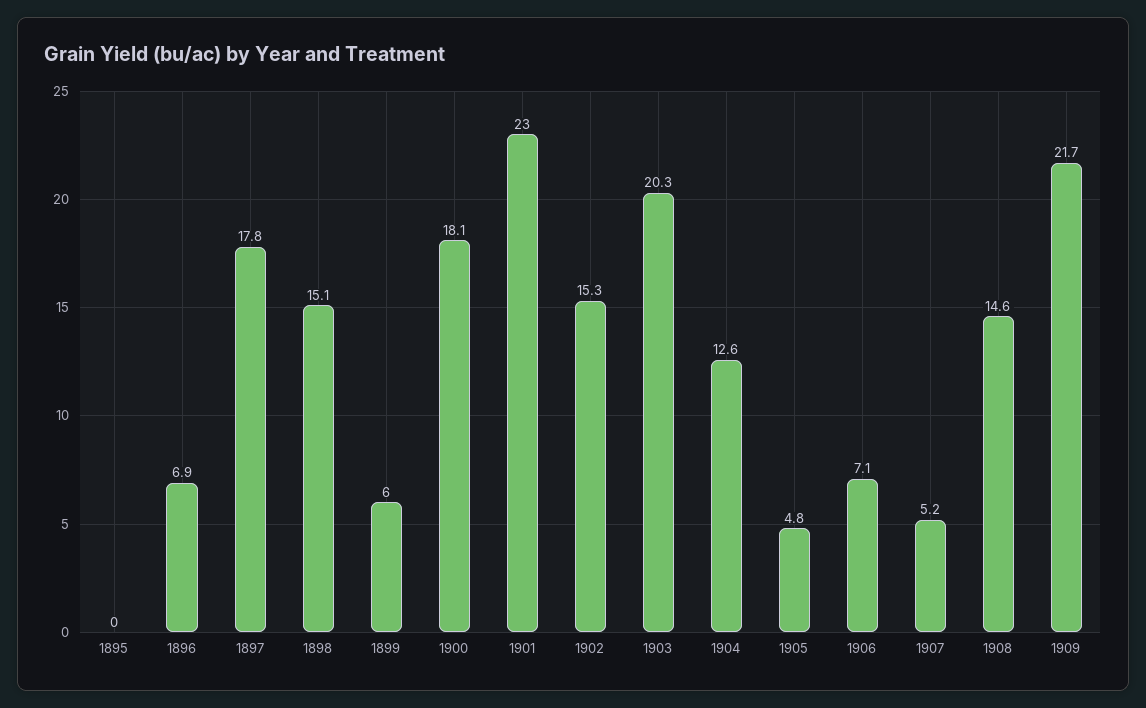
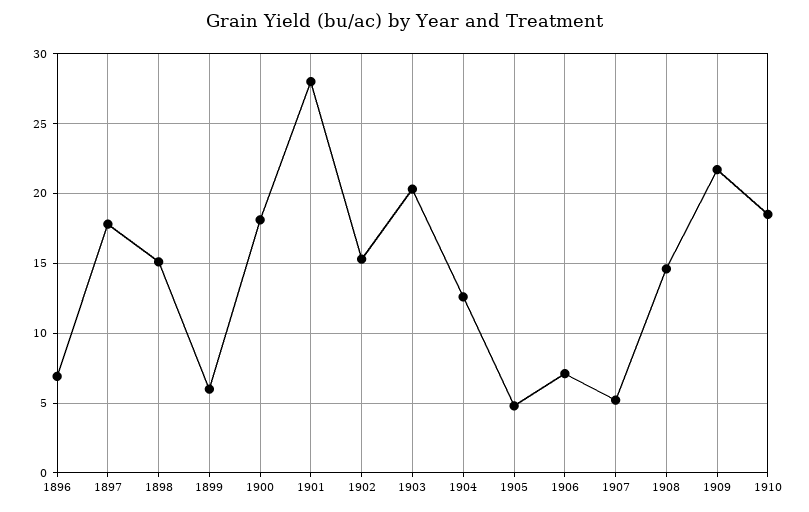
1895: 0 -> none
1901: 23 -> 28
1910: none -> 18.5

